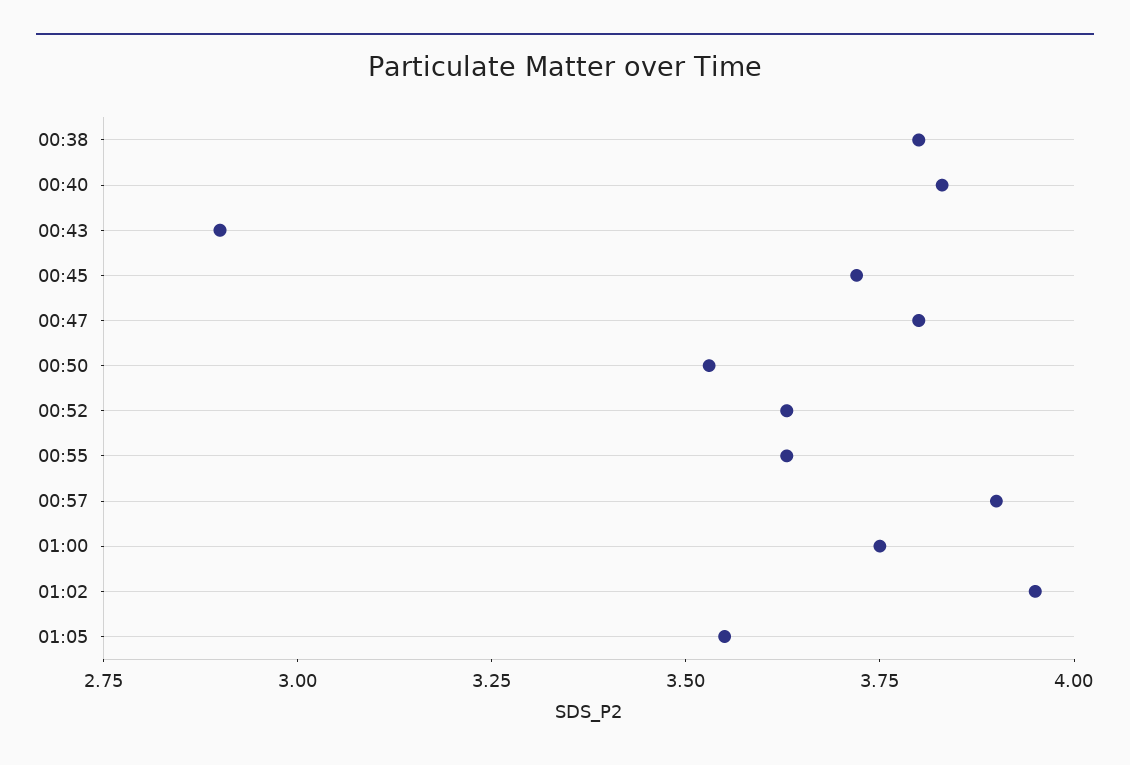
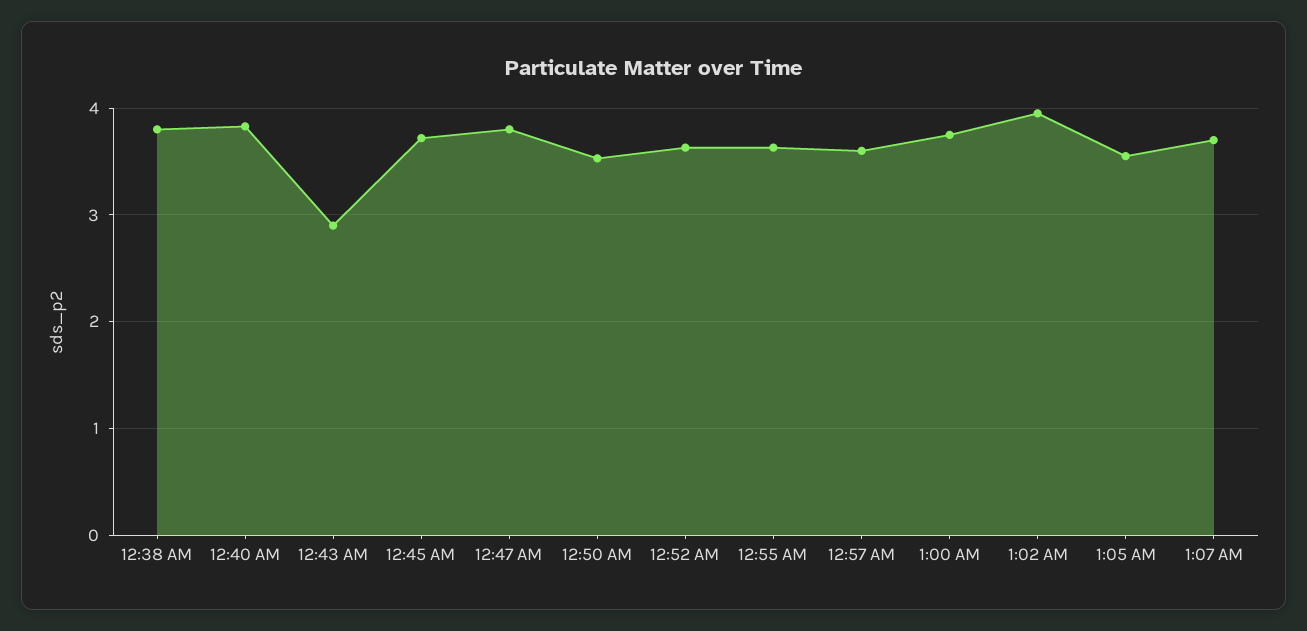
00:57: 3.9 -> 3.6
1:07 AM: none -> 3.7

